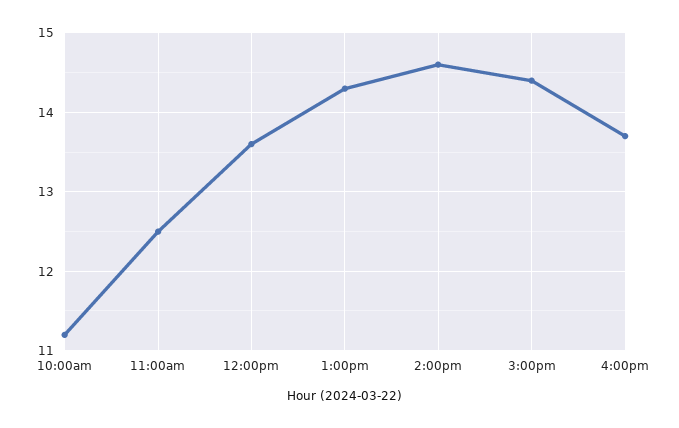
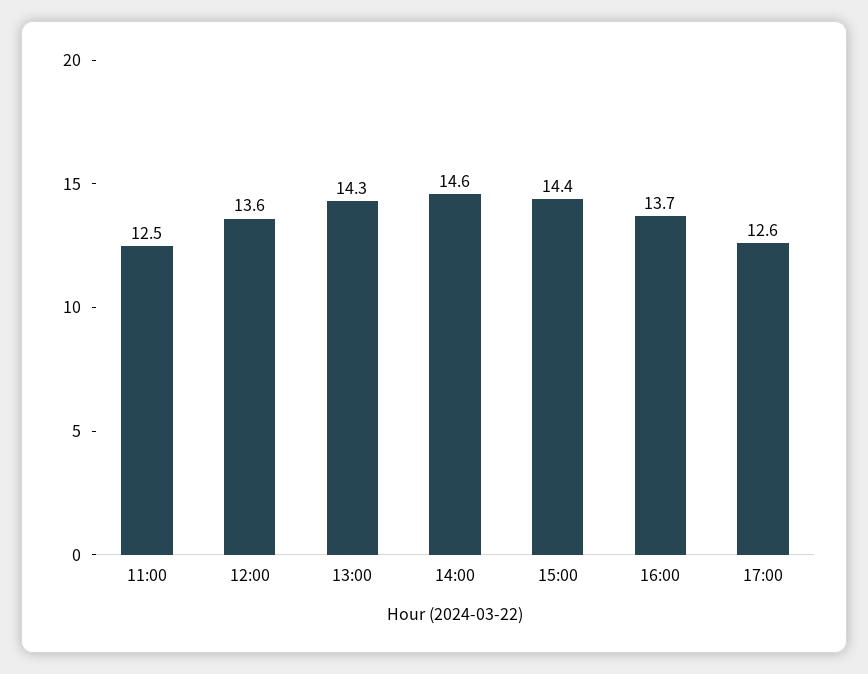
10:00am: 11.2 -> none
17:00: none -> 12.6

